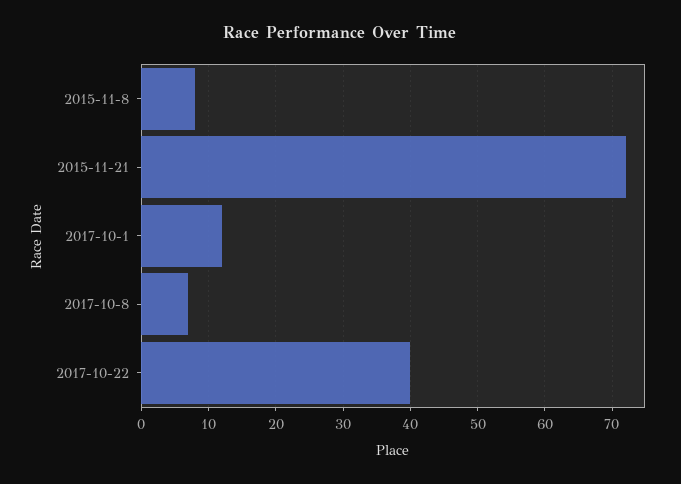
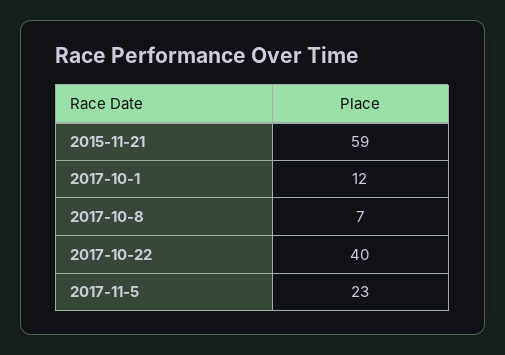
2015-11-8: 8 -> none
2015-11-21: 72 -> 59
2017-11-5: none -> 23

